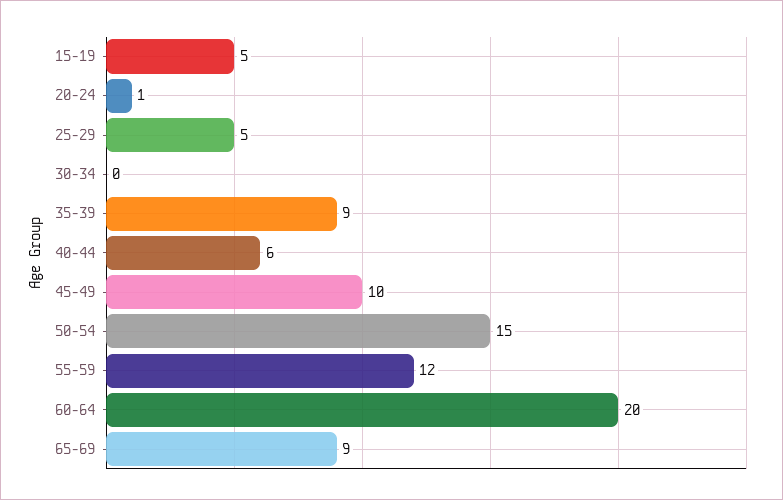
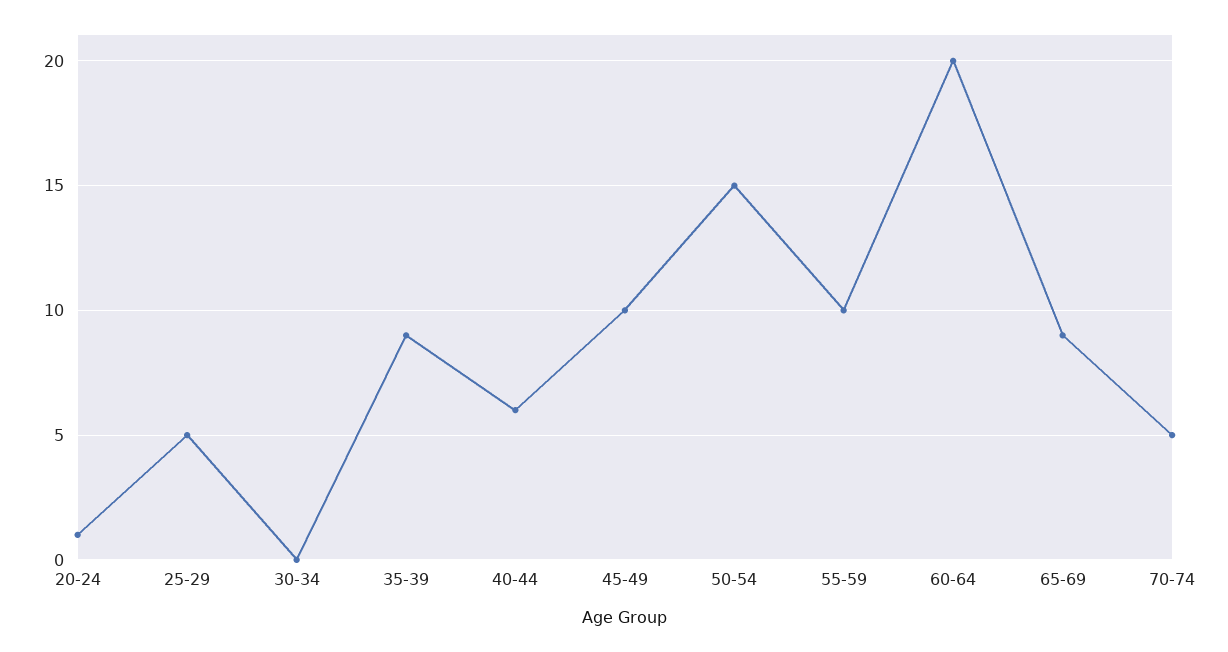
15-19: 5 -> none
55-59: 12 -> 10
70-74: none -> 5

